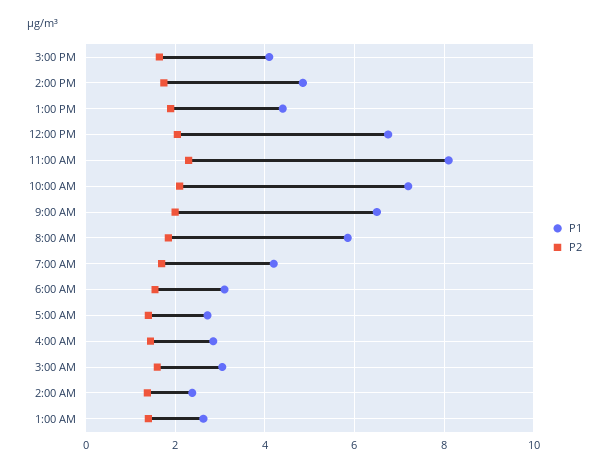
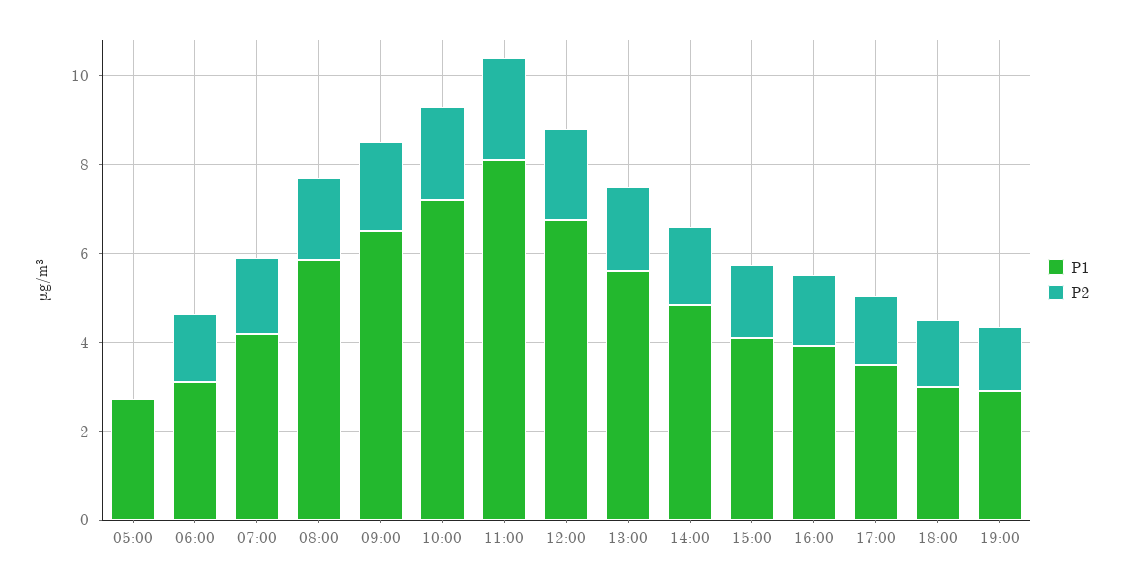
P1, 1:00 PM: 4.4 -> 5.5
P2, 5:00 AM: 1.4 -> 0
P1, 4:00 AM: 2.8 -> none
P2, 4:00 AM: 1.4 -> none
P1, 3:00 AM: 3 -> none
P2, 3:00 AM: 1.6 -> none
P1, 2:00 AM: 2.4 -> none
P2, 2:00 AM: 1.4 -> none
P1, 1:00 AM: 2.6 -> none
P2, 1:00 AM: 1.4 -> none
P1, 16:00: none -> 4
P2, 16:00: none -> 1.5
P1, 17:00: none -> 3.5
P2, 17:00: none -> 1.5
P1, 18:00: none -> 3
P2, 18:00: none -> 1.5
P1, 19:00: none -> 3
P2, 19:00: none -> 1.5

